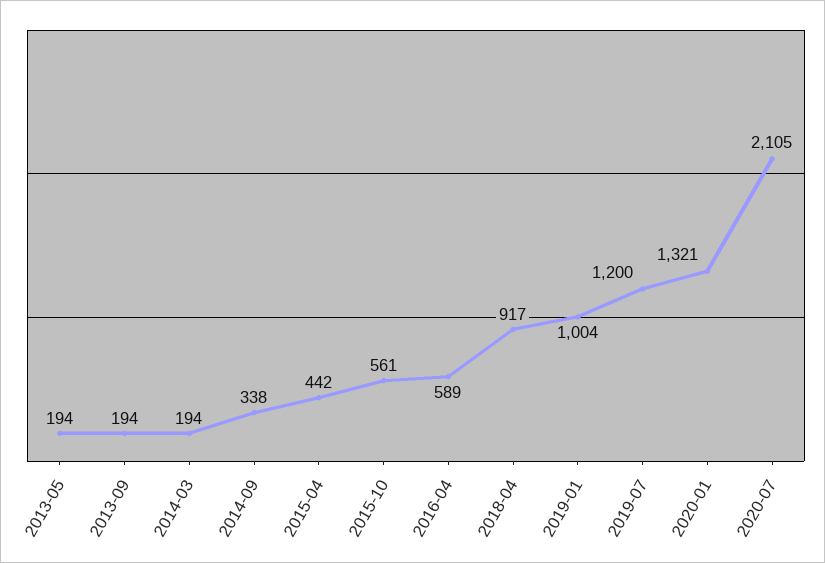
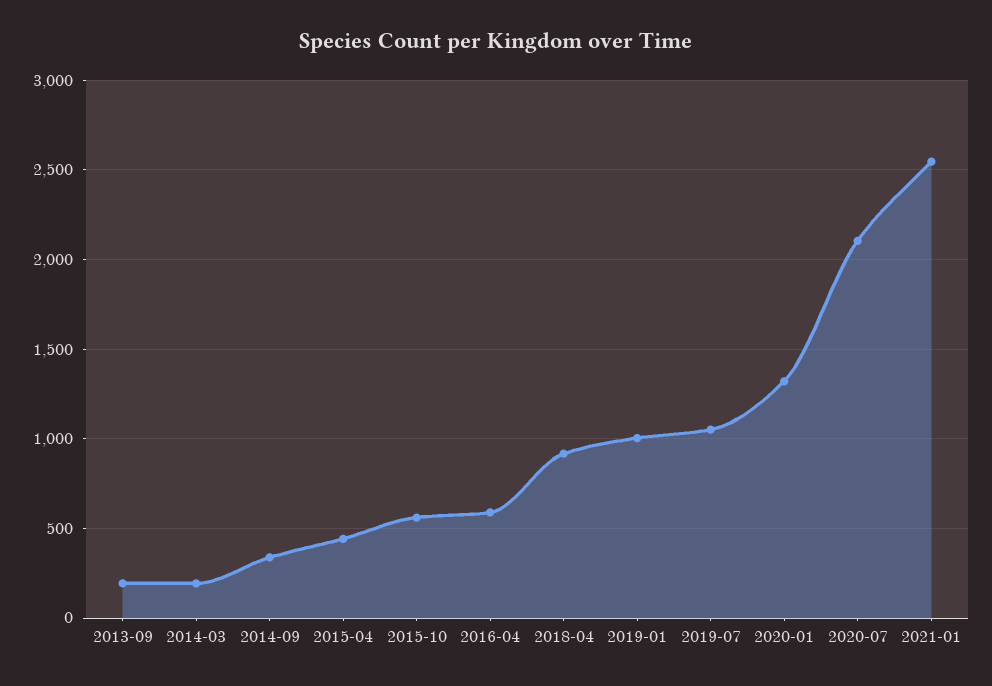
2013-05: 194 -> none
2019-07: 1200 -> 1050
2021-01: none -> 2550

